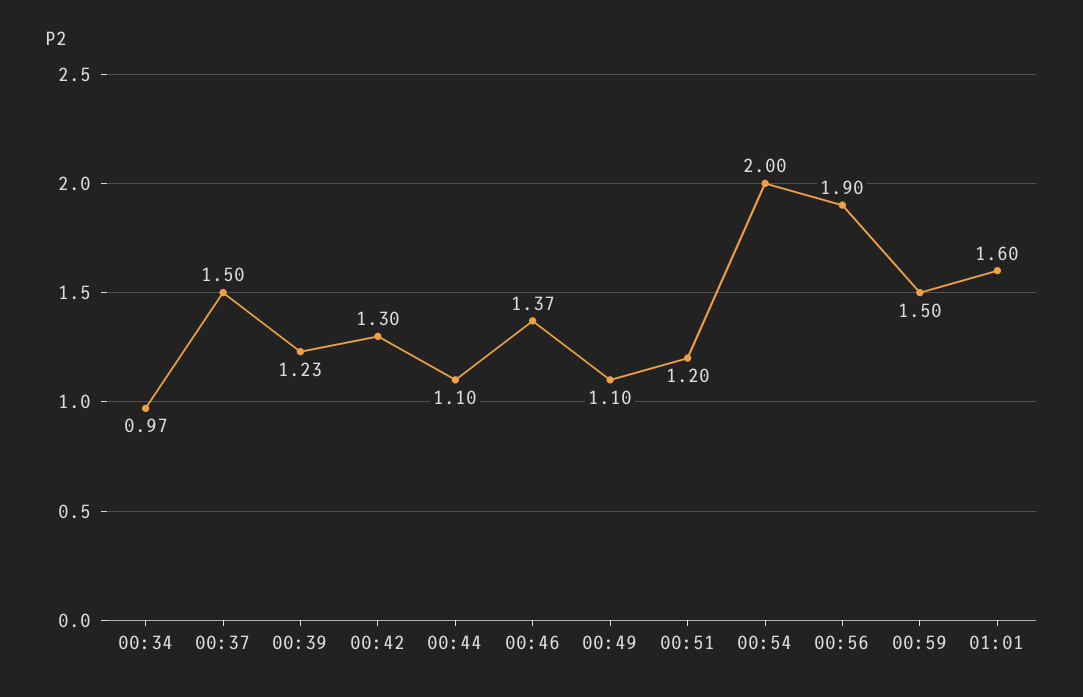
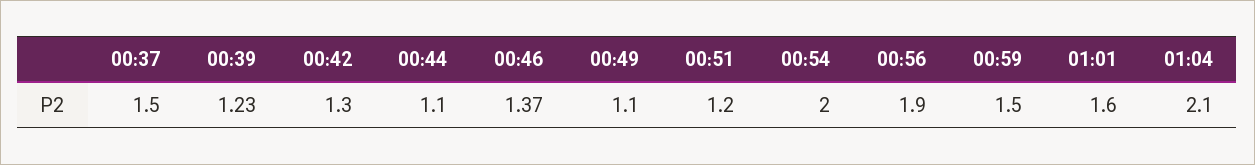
00:34: 0.97 -> none
01:04: none -> 2.1

